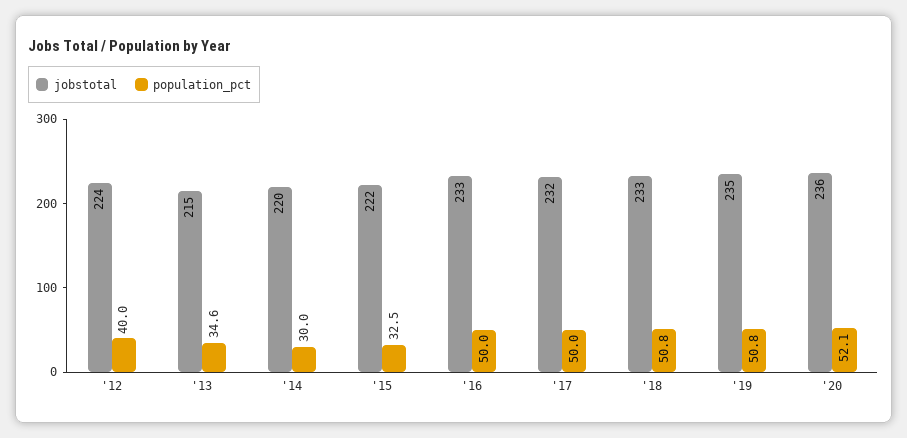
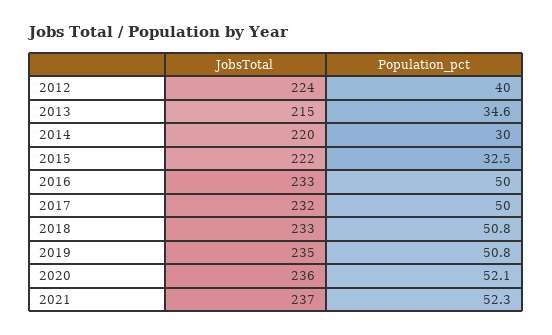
jobstotal, 2021: none -> 237
population_pct, 2021: none -> 52.3

